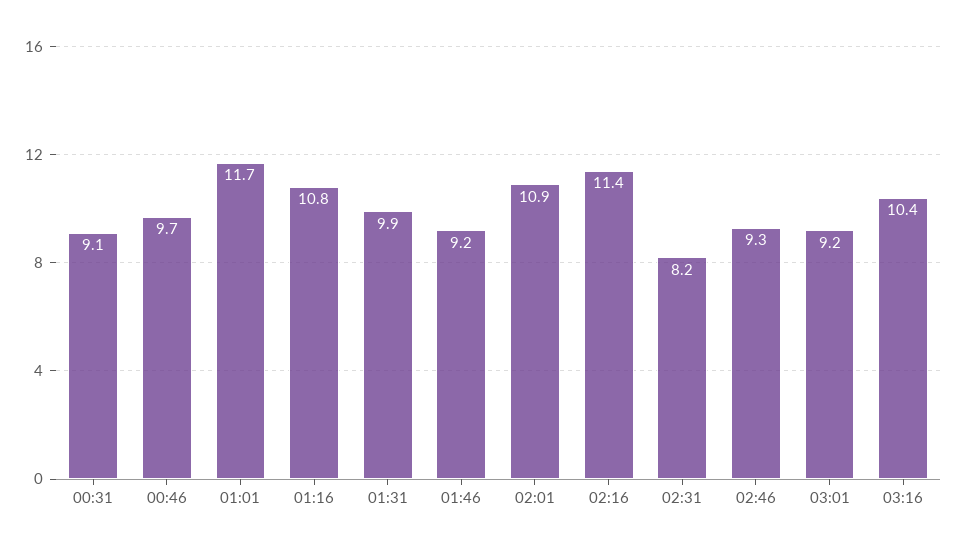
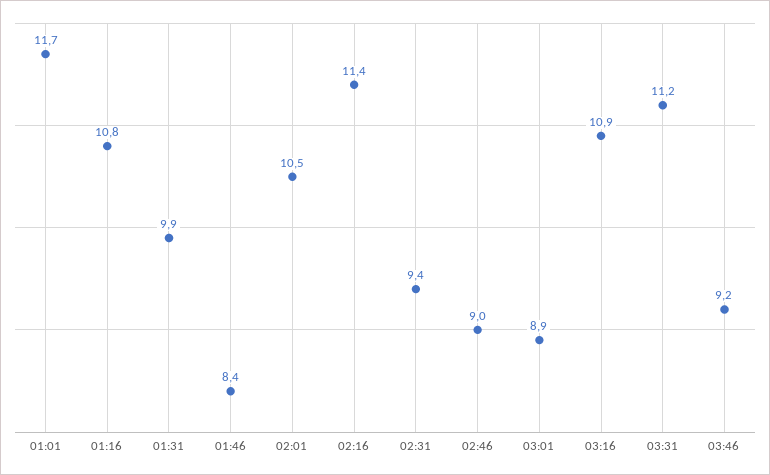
00:31: 9.1 -> none
00:46: 9.7 -> none
01:46: 9.2 -> 8.4
02:01: 10.9 -> 10.5
02:31: 8.2 -> 9.4
02:46: 9.3 -> 9
03:01: 9.2 -> 8.9
03:16: 10.4 -> 10.9
03:31: none -> 11.2
03:46: none -> 9.2

